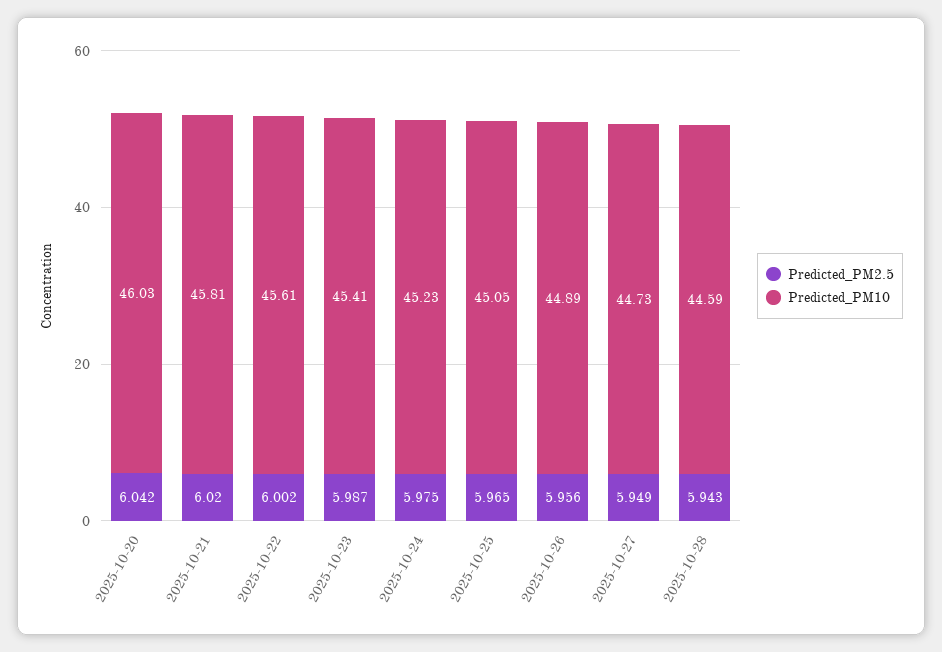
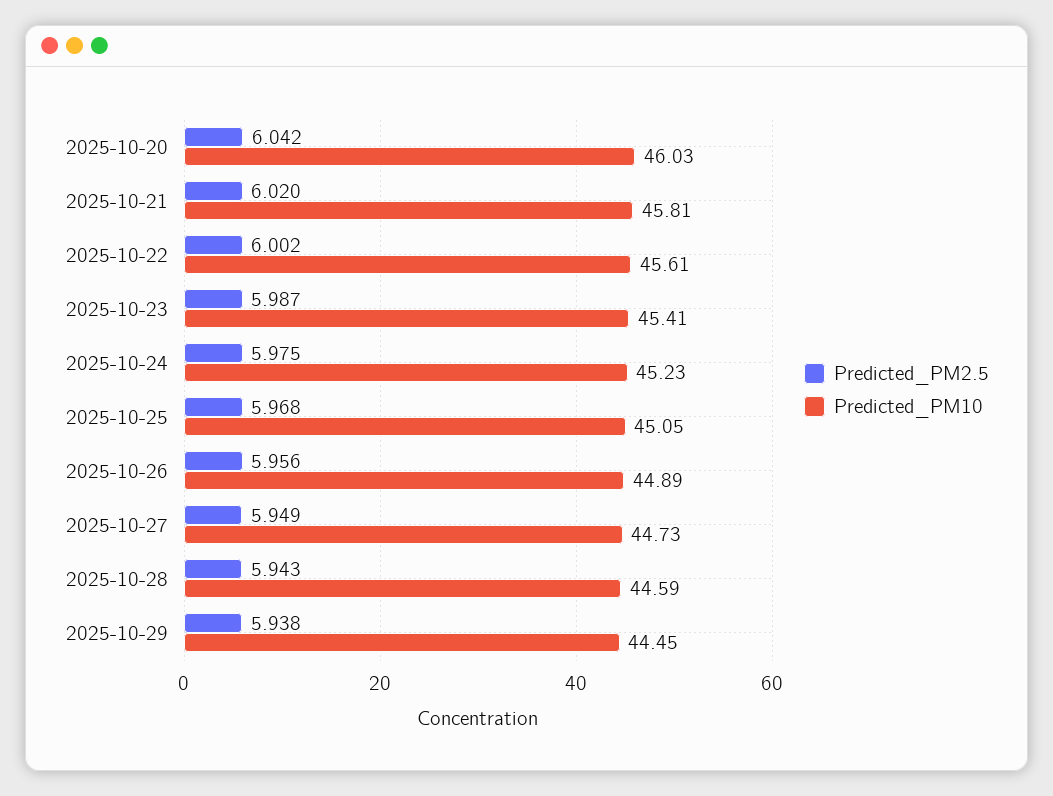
Predicted_PM2.5, 2025-10-25: 5.965 -> 5.968
Predicted_PM2.5, 2025-10-29: none -> 5.938
Predicted_PM10, 2025-10-29: none -> 44.45

